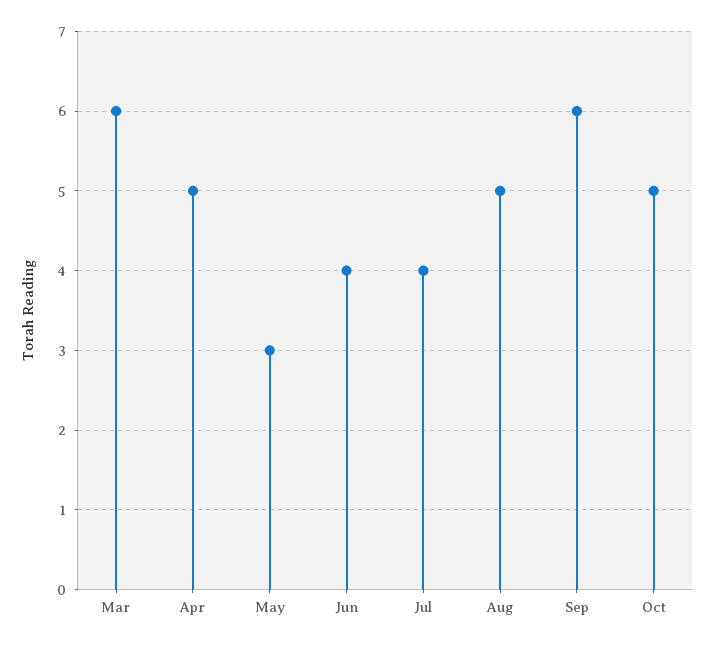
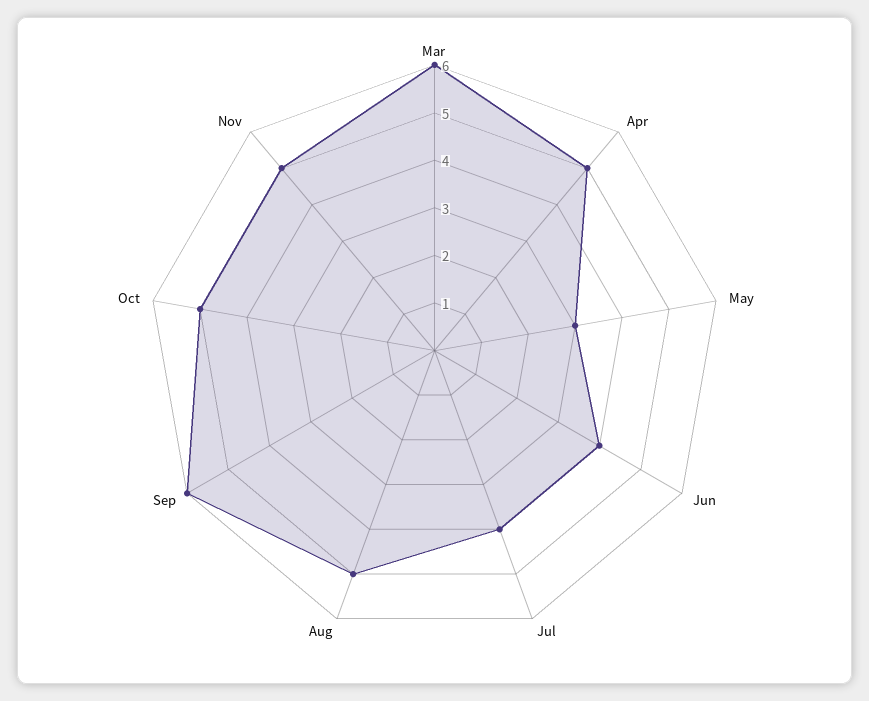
Nov: none -> 5

